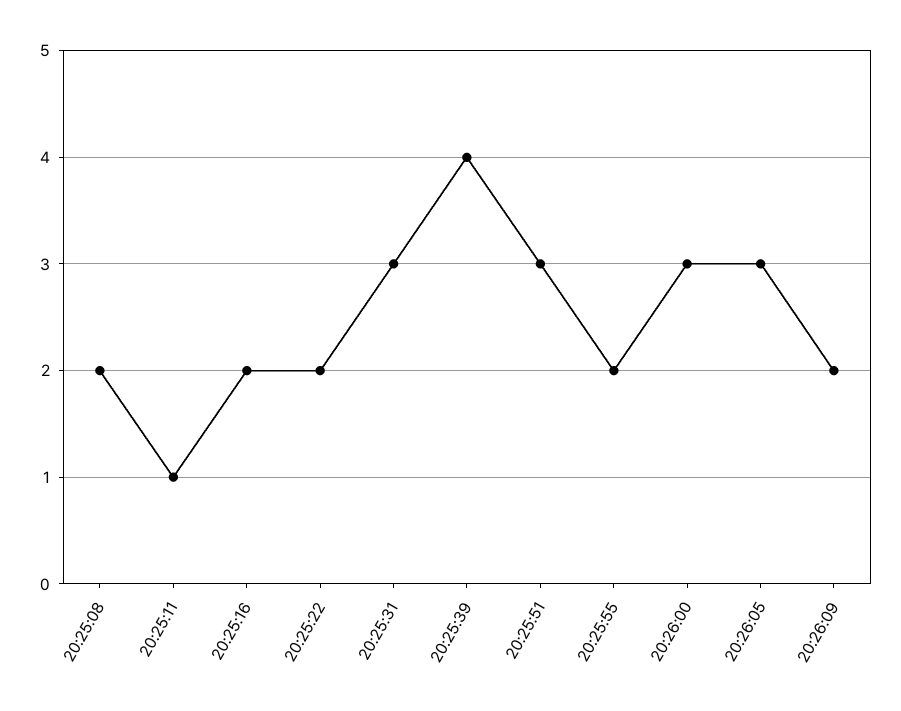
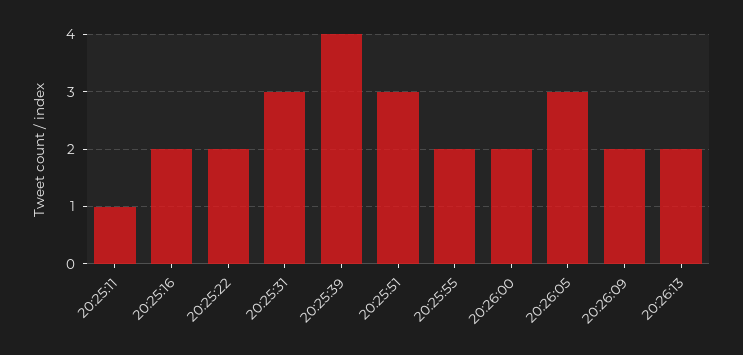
20:25:08: 2 -> none
20:26:00: 3 -> 2
20:26:13: none -> 2

